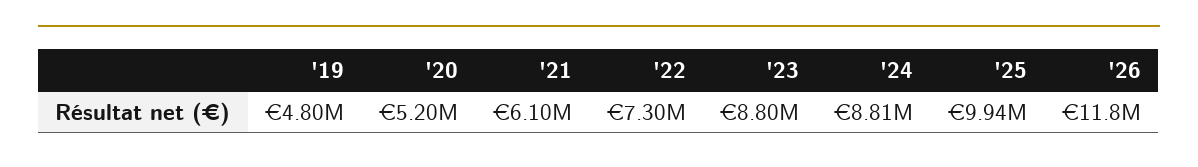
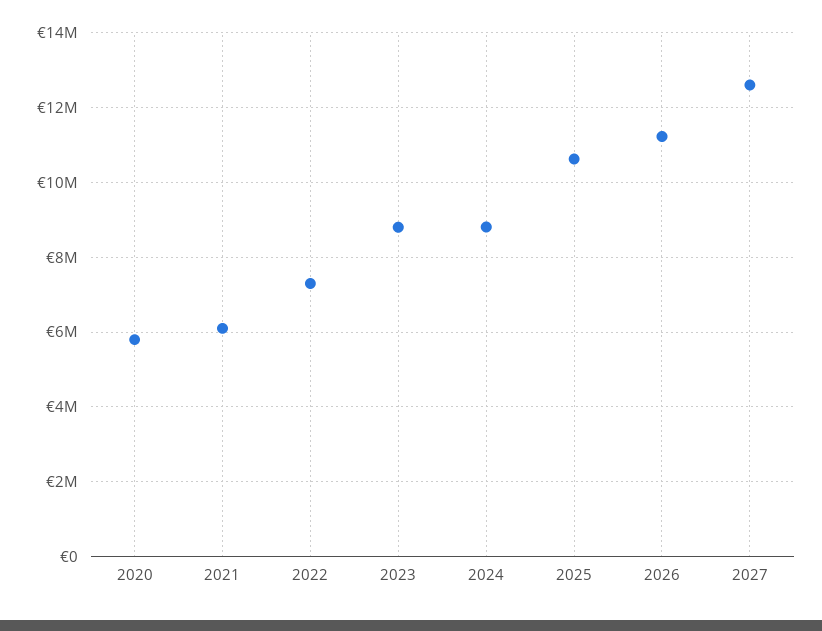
'19: 4800000 -> none
'20: 5200000 -> 5800000
'25: 9940000 -> 10600000
'26: 11800000 -> 11200000
2027: none -> 12600000

